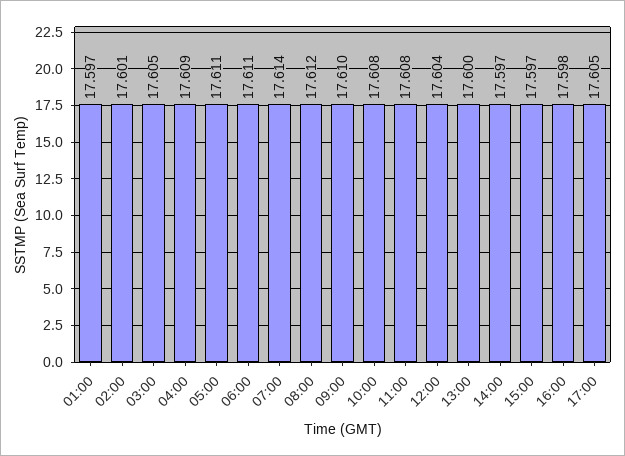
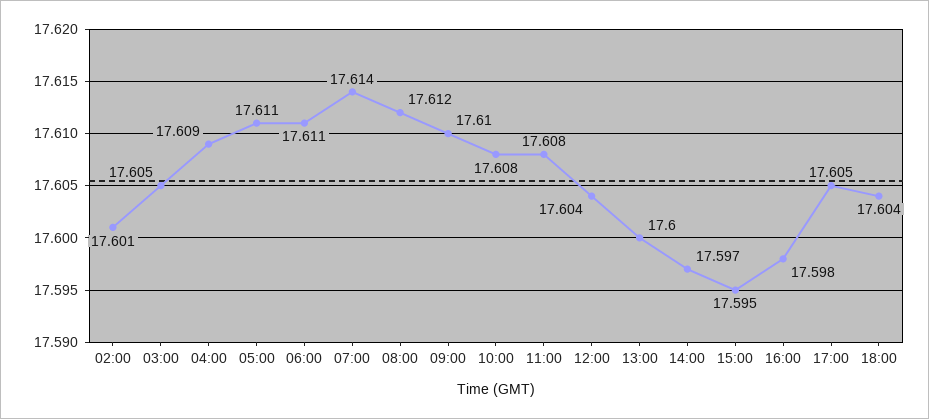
01:00: 17.597 -> none
15:00: 17.597 -> 17.595
18:00: none -> 17.604

